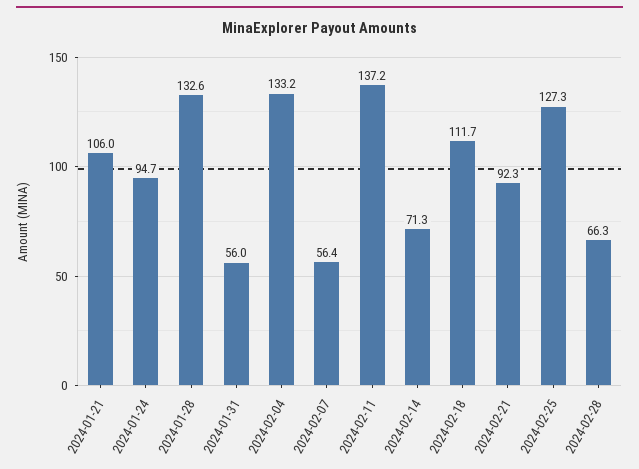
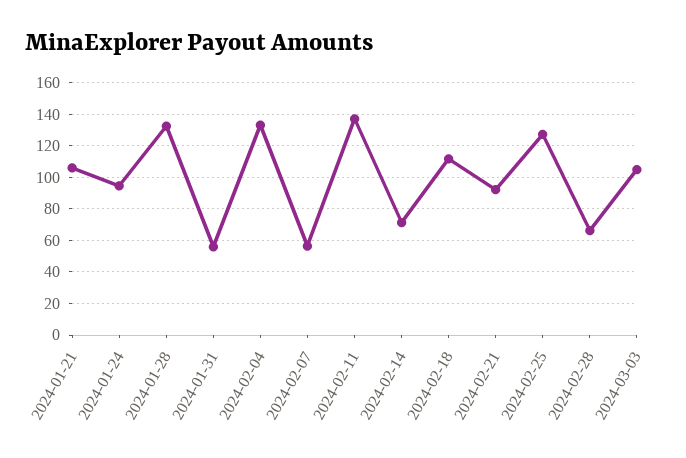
2024-03-03: none -> 105

